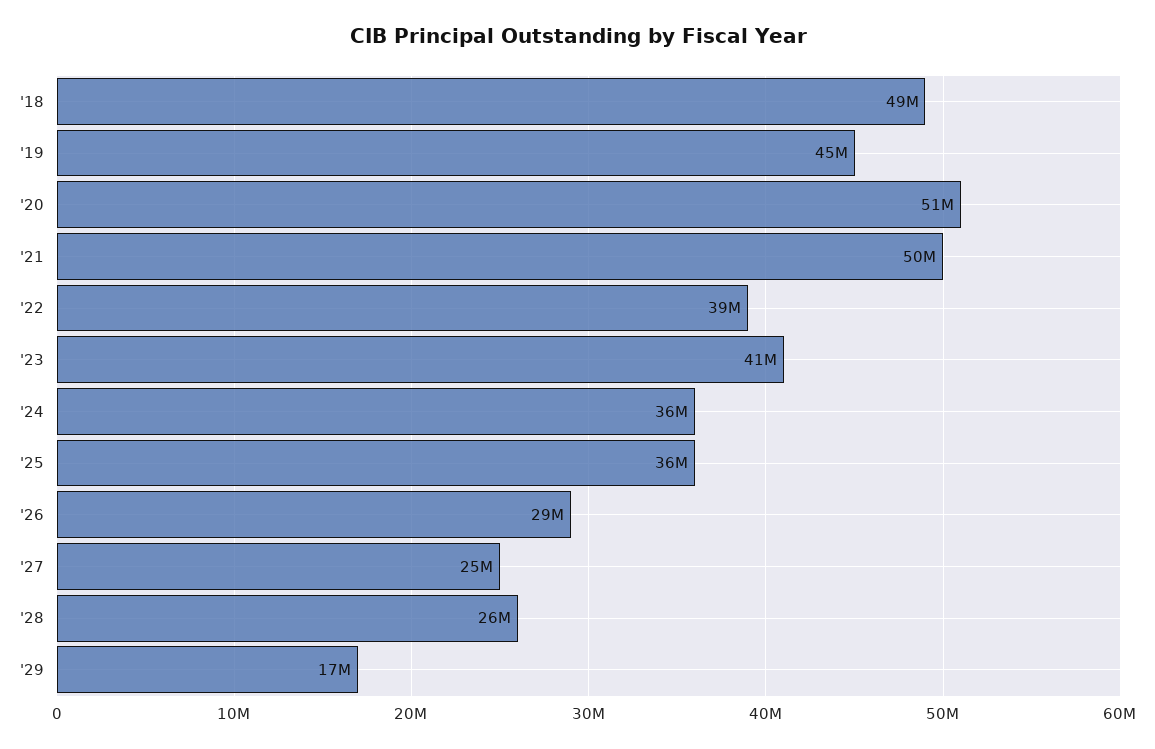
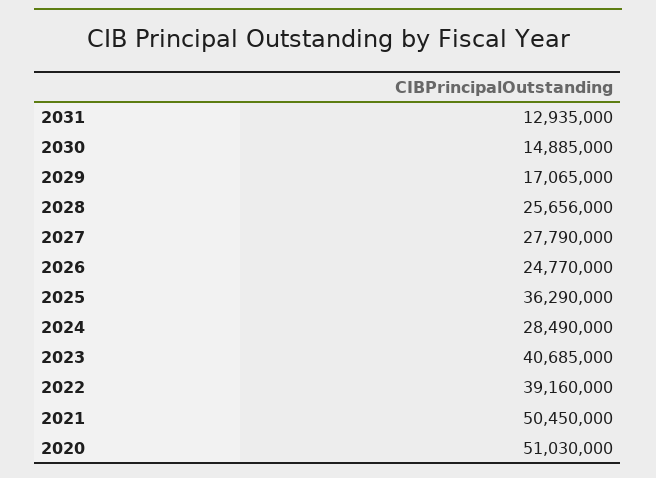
'18: 49000000 -> none
'19: 45000000 -> none
'24: 36000000 -> 28490000
'26: 29000000 -> 24770000
'27: 25000000 -> 27790000
2031: none -> 12935000
2030: none -> 14885000

